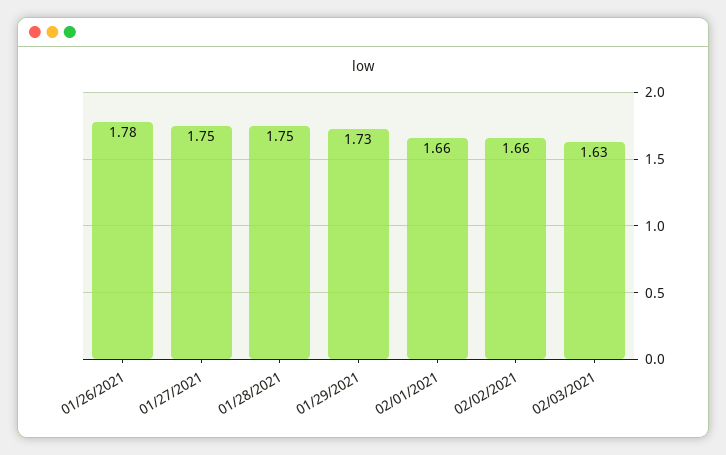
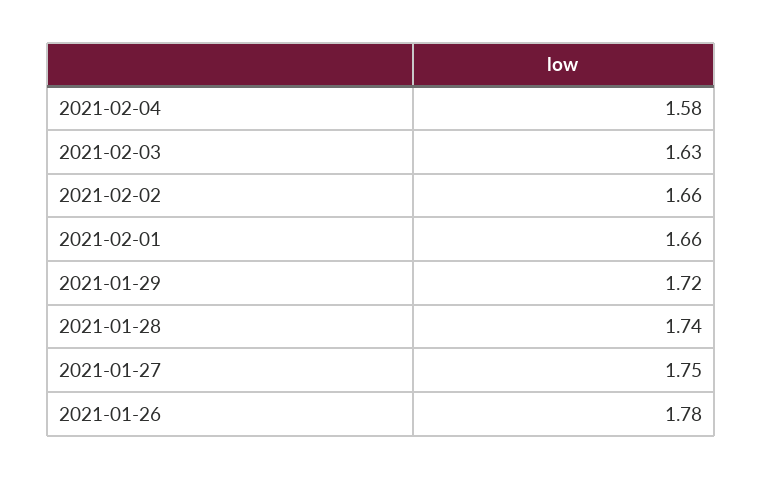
01/28/2021: 1.75 -> 1.74
01/29/2021: 1.73 -> 1.72
2021-02-04: none -> 1.58

